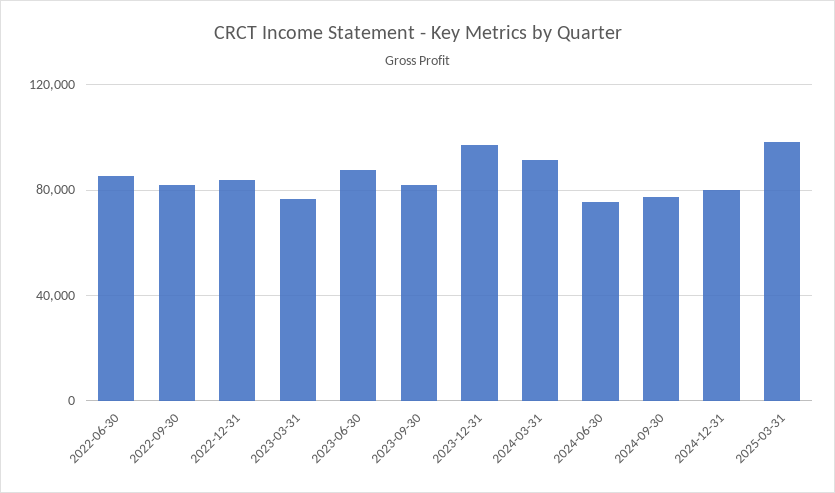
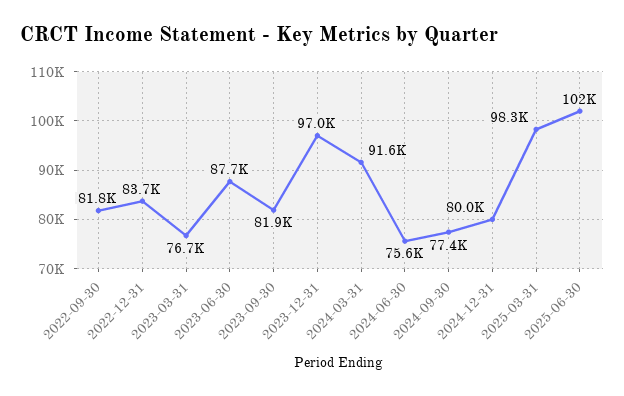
2022-06-30: 85000 -> none
2025-06-30: none -> 102000

